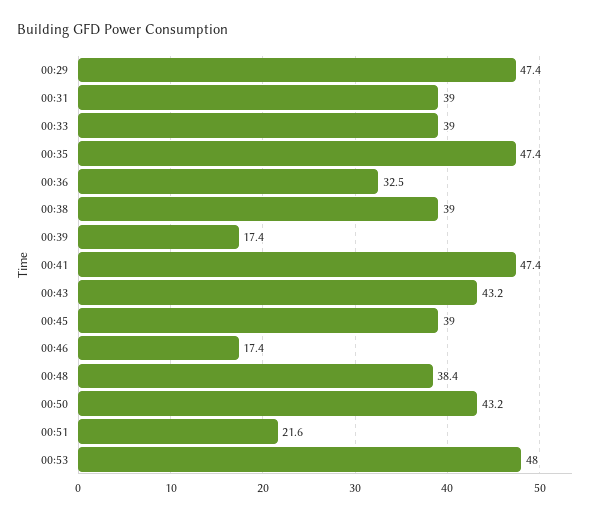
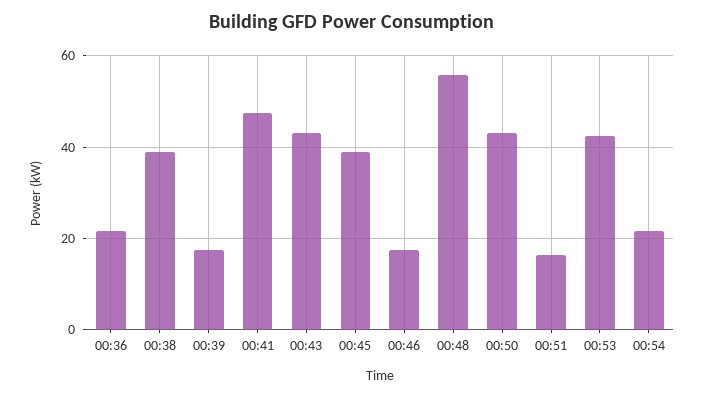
00:29: 47.4 -> none
00:31: 39 -> none
00:33: 39 -> none
00:35: 47.4 -> none
00:36: 32.5 -> 22
00:48: 38.4 -> 56
00:51: 21.6 -> 16
00:53: 48 -> 42
00:54: none -> 22

